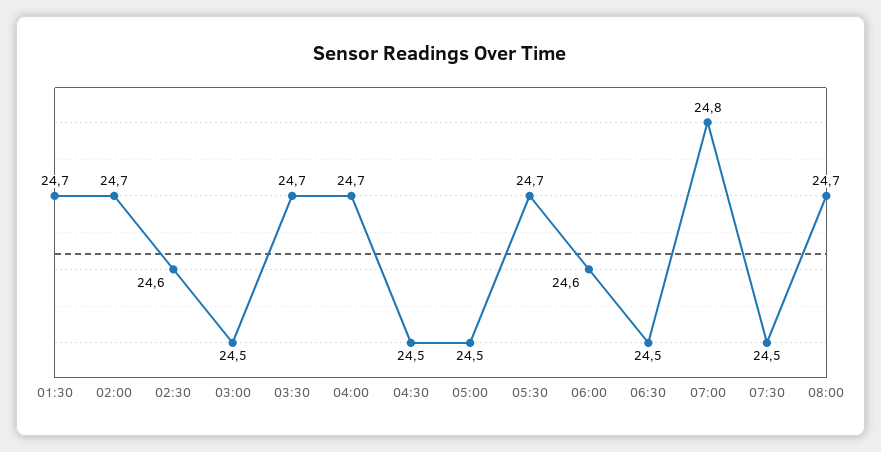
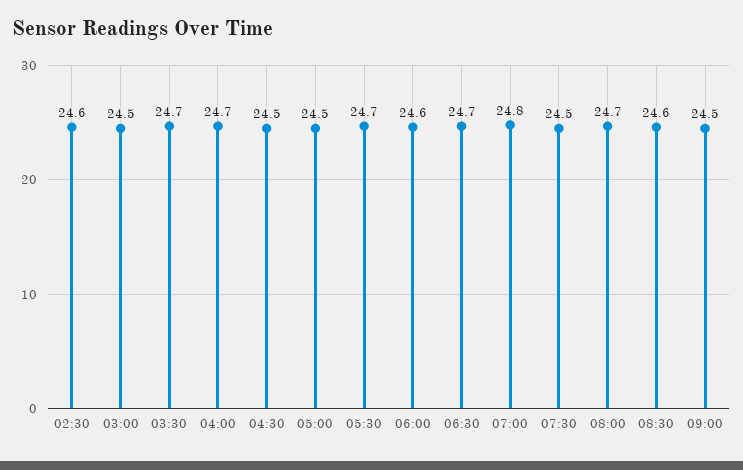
01:30: 24.7 -> none
02:00: 24.7 -> none
06:30: 24.5 -> 24.7
08:30: none -> 24.6
09:00: none -> 24.5

